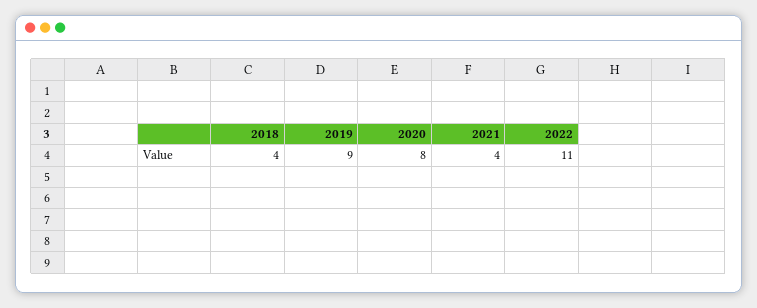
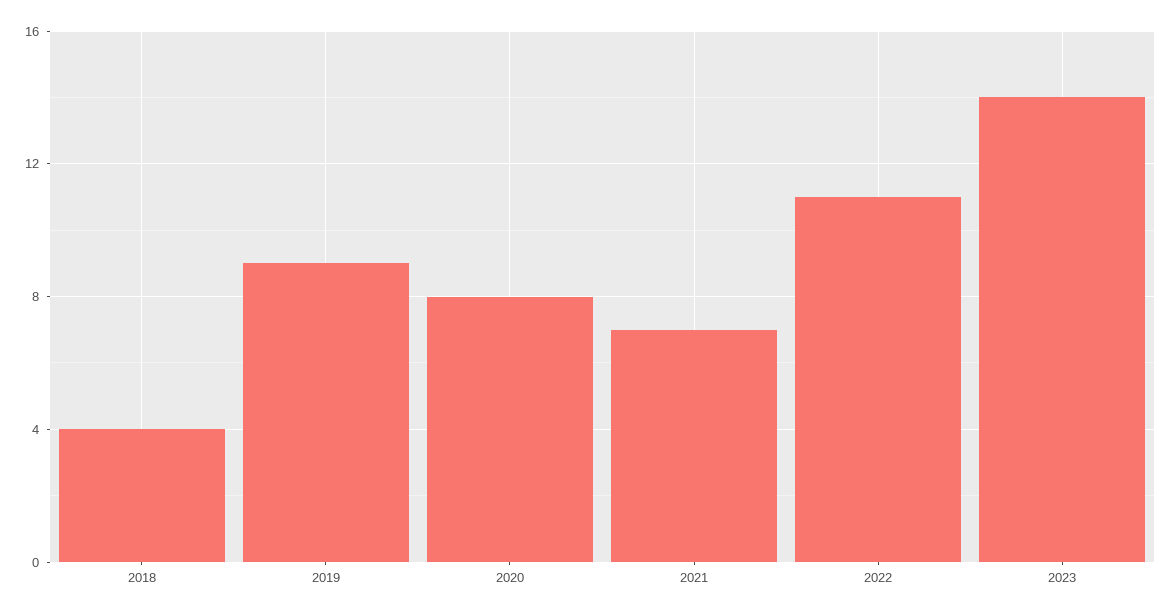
2021: 4 -> 7
2023: none -> 14

